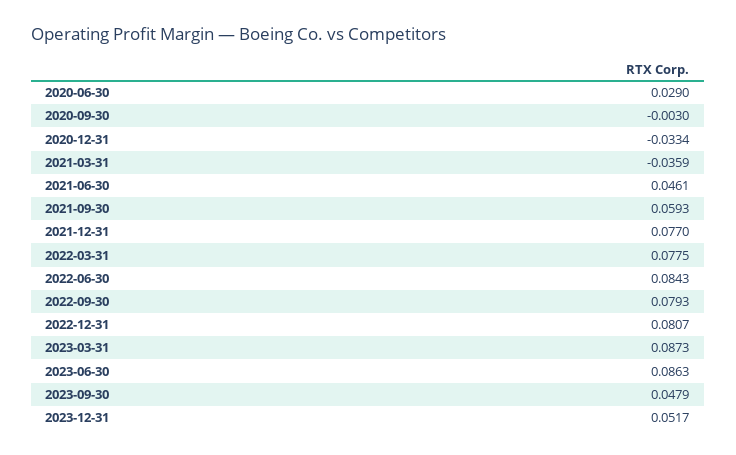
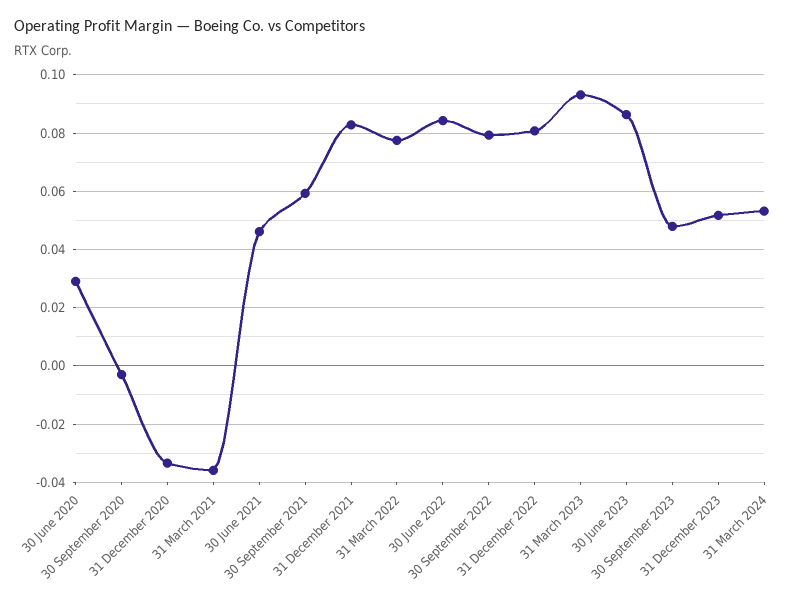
2021-12-31: 0.077 -> 0.0825
2023-03-31: 0.0873 -> 0.0925
31 March 2024: none -> 0.0525

